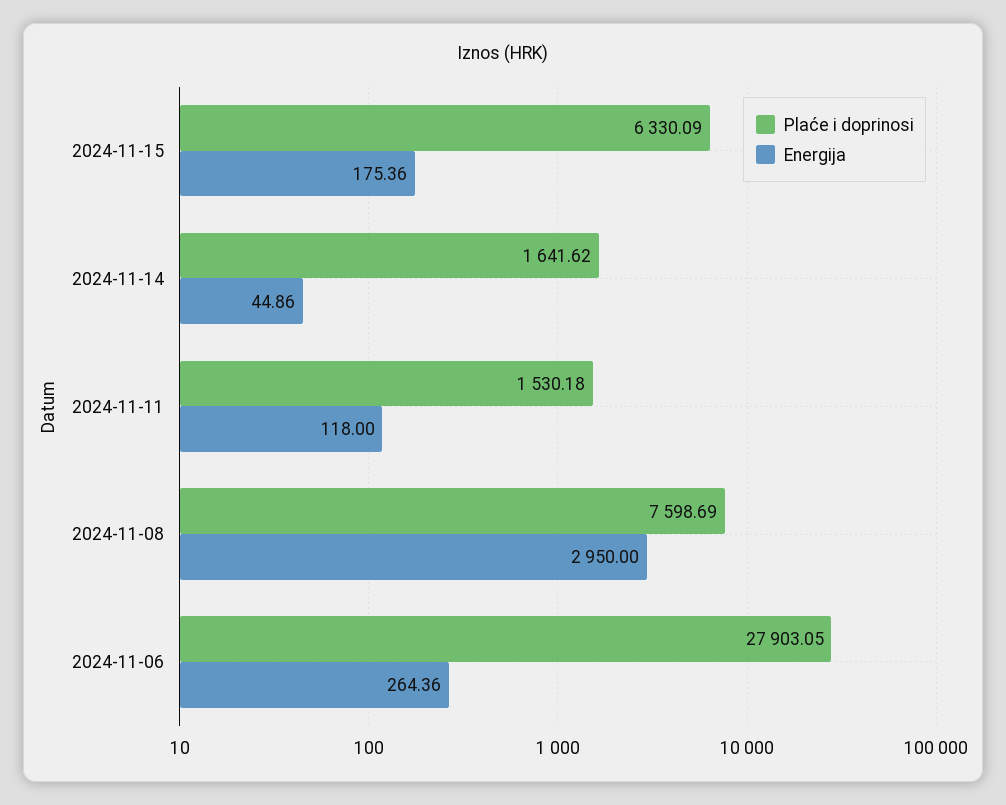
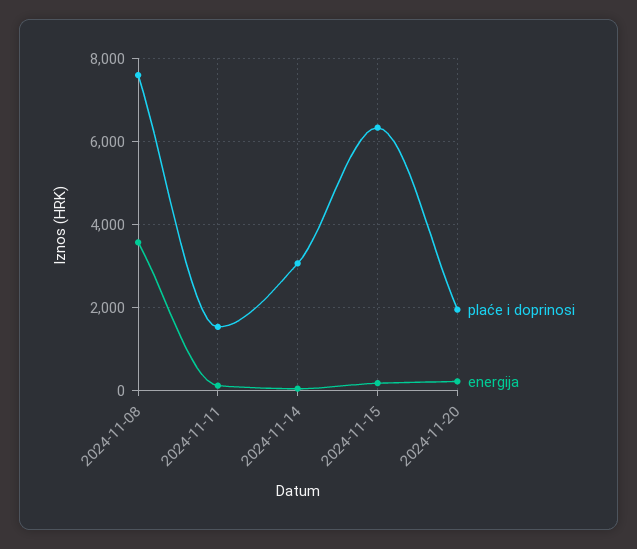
Plaće i doprinosi, 2024-11-14: 1641.62 -> 3000
Energija, 2024-11-08: 2950 -> 3600
Plaće i doprinosi, 2024-11-06: 27903.05 -> none
Energija, 2024-11-06: 264.36 -> none
Plaće i doprinosi, 2024-11-20: none -> 2000
Energija, 2024-11-20: none -> 200

